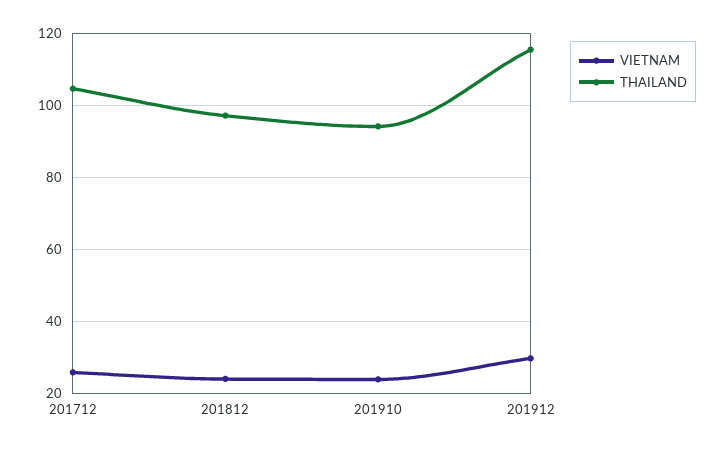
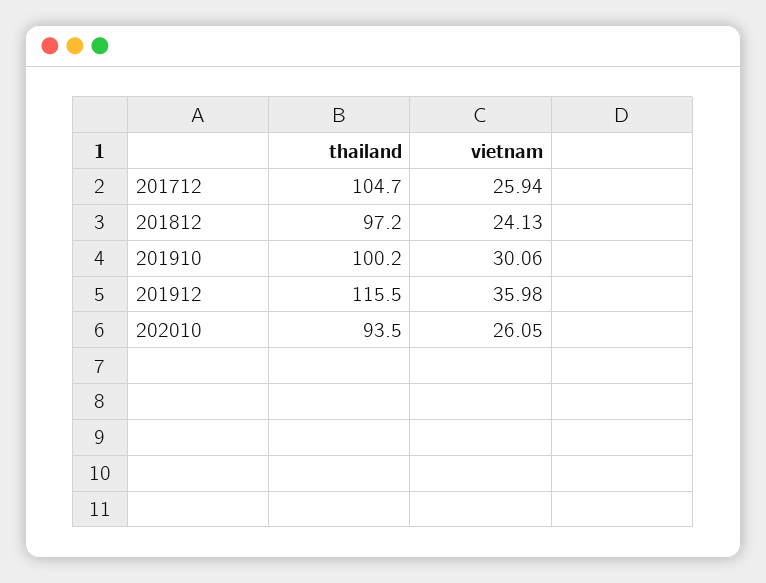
VIETNAM, 201910: 24 -> 30.06
THAILAND, 201910: 94 -> 100.2
VIETNAM, 201912: 30 -> 35.98
THAILAND, 202010: none -> 93.5
VIETNAM, 202010: none -> 26.05

